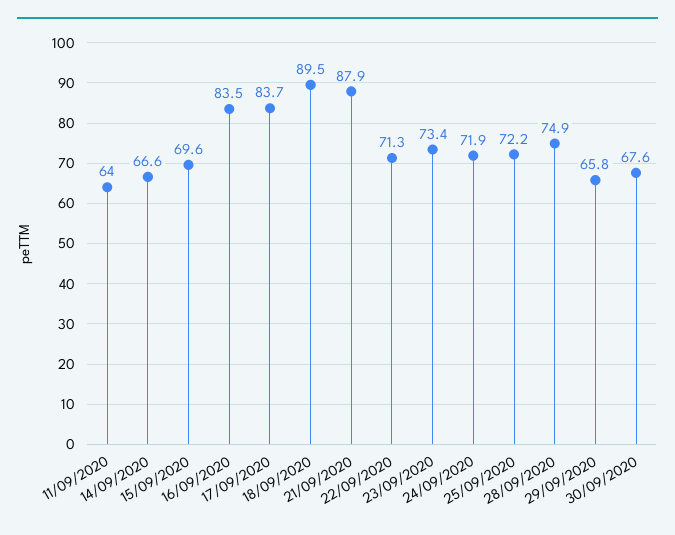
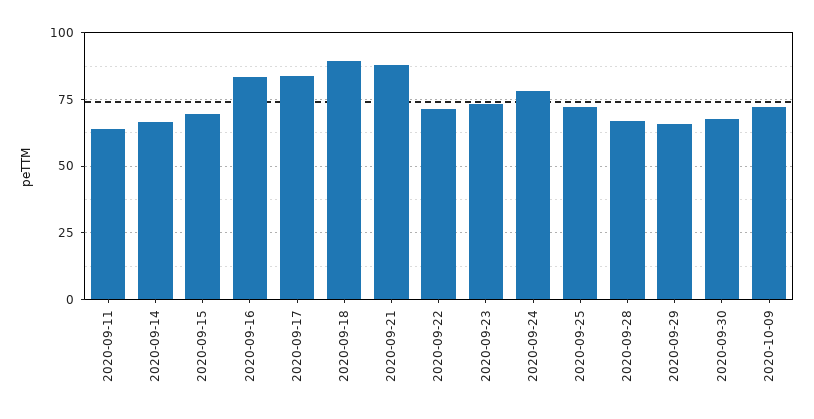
24/09/2020: 71.9 -> 77.5
28/09/2020: 74.9 -> 67.5
2020-10-09: none -> 72.5

